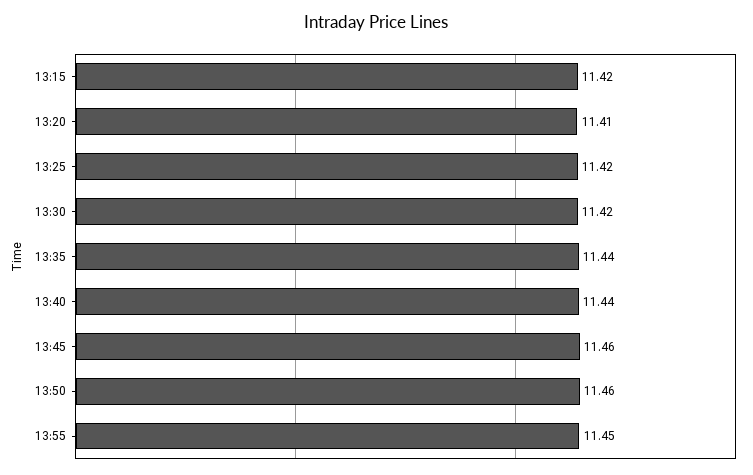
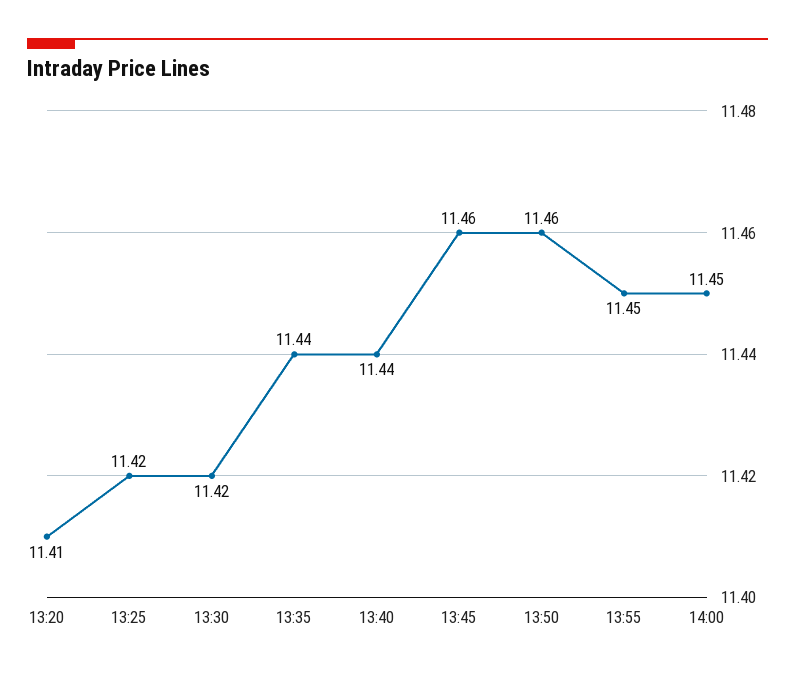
13:15: 11.42 -> none
14:00: none -> 11.45

